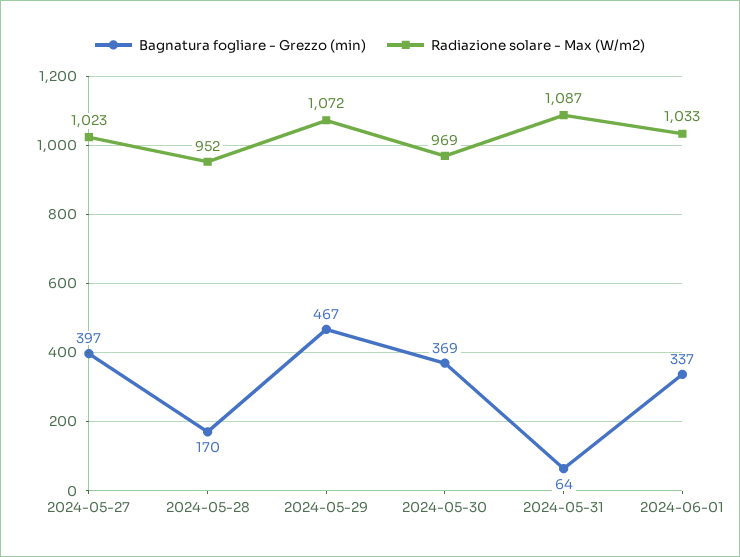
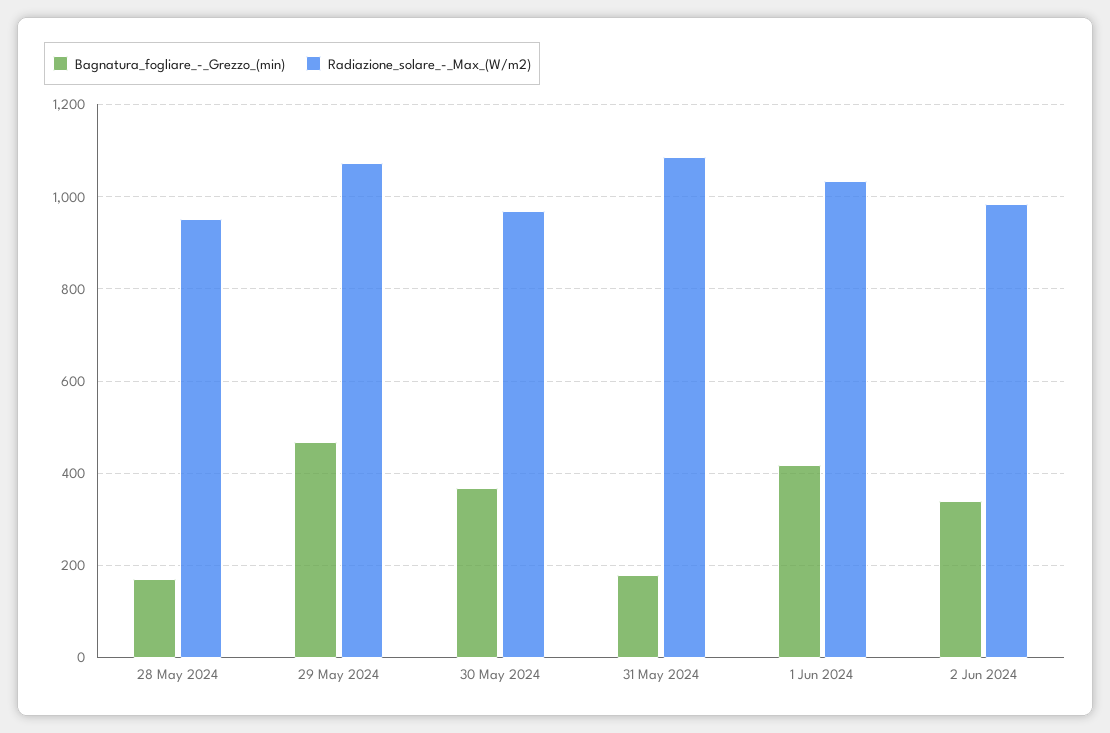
Bagnatura fogliare - Grezzo (min), 2024-05-27: 397 -> none
Radiazione solare - Max (W/m2), 2024-05-27: 1023 -> none
Bagnatura fogliare - Grezzo (min), 2024-05-31: 64 -> 180
Bagnatura fogliare - Grezzo (min), 2024-06-01: 337 -> 420
Bagnatura fogliare - Grezzo (min), 2 Jun 2024: none -> 340
Radiazione solare - Max (W/m2), 2 Jun 2024: none -> 980

